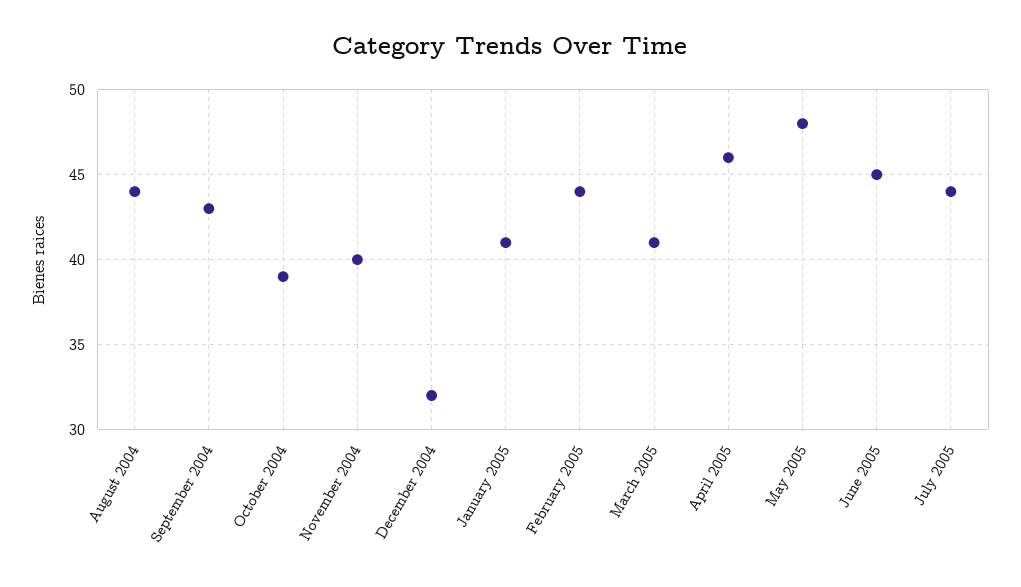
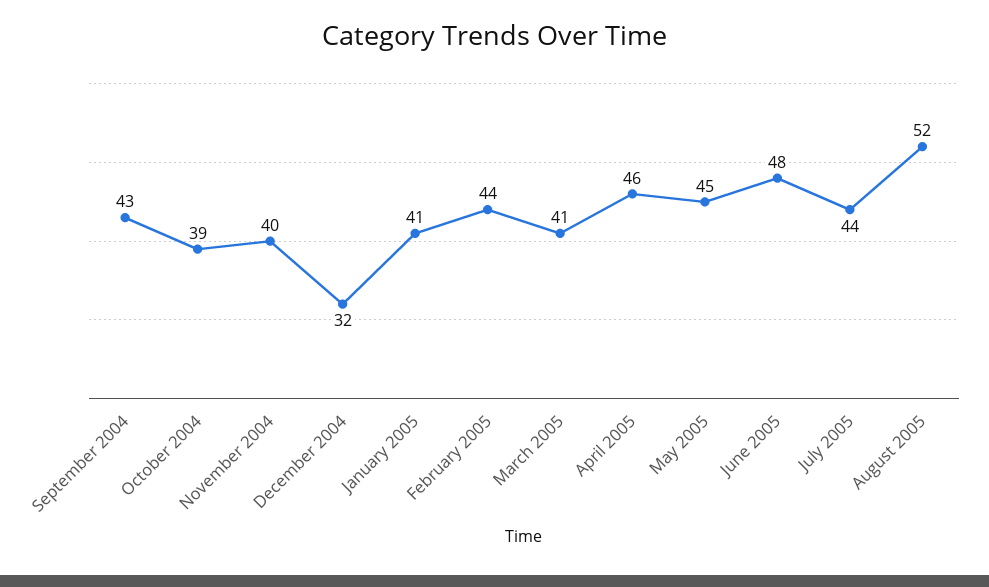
August 2004: 44 -> none
May 2005: 48 -> 45
June 2005: 45 -> 48
August 2005: none -> 52

